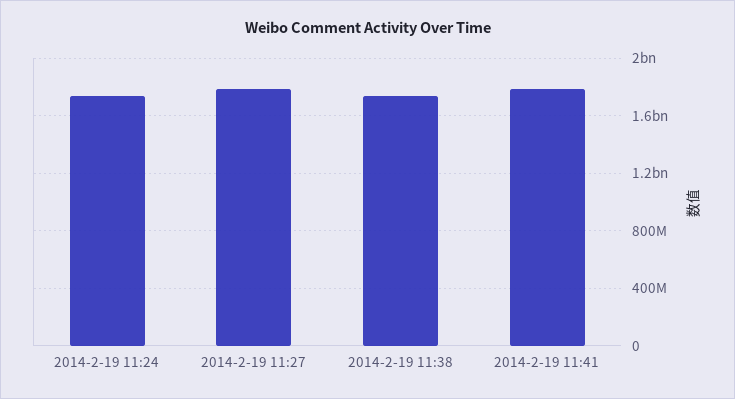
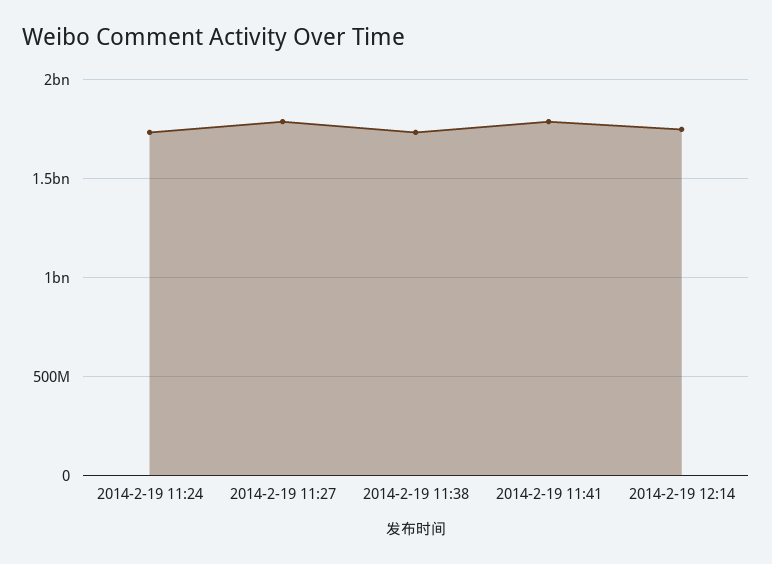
2014-2-19 12:14: none -> 1750000000

